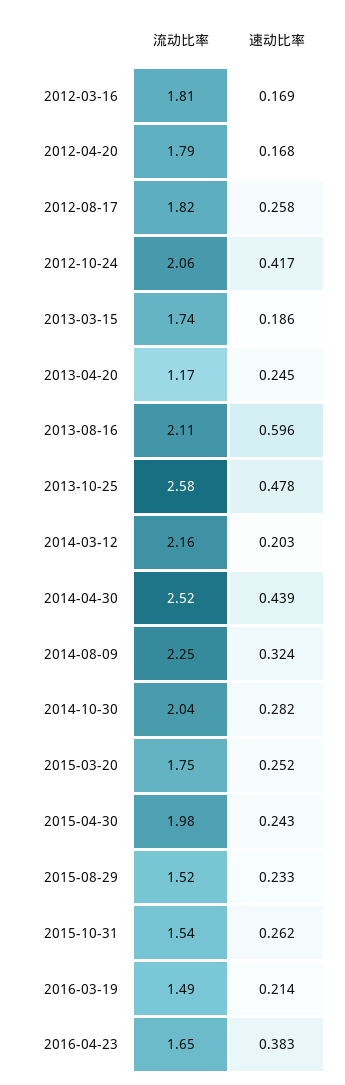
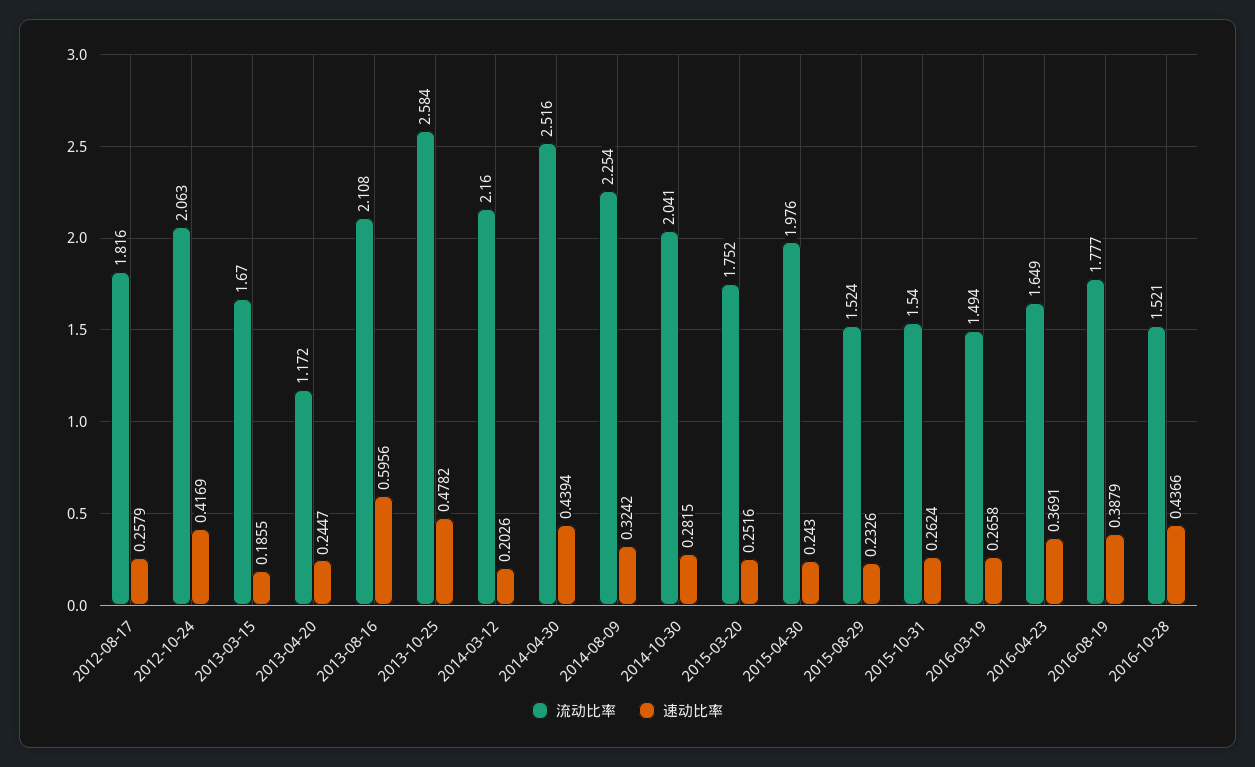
流动比率, 2012-03-16: 1.81 -> none
速动比率, 2012-03-16: 0.169 -> none
流动比率, 2012-04-20: 1.79 -> none
速动比率, 2012-04-20: 0.168 -> none
流动比率, 2013-03-15: 1.74 -> 1.67
速动比率, 2016-03-19: 0.214 -> 0.2658
速动比率, 2016-04-23: 0.383 -> 0.3691
流动比率, 2016-08-19: none -> 1.777
速动比率, 2016-08-19: none -> 0.3879
流动比率, 2016-10-28: none -> 1.521
速动比率, 2016-10-28: none -> 0.4366

